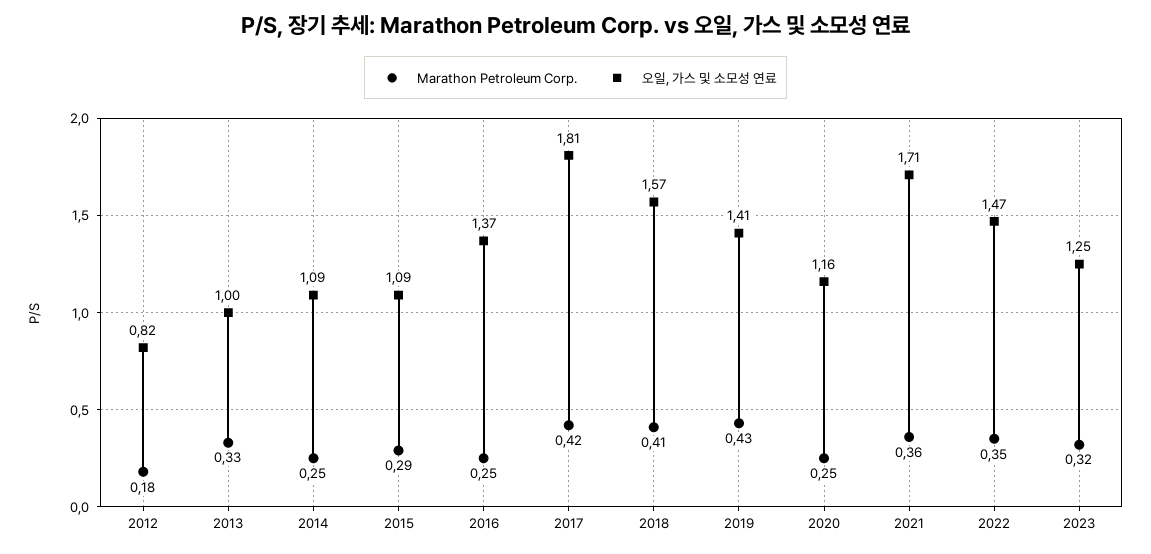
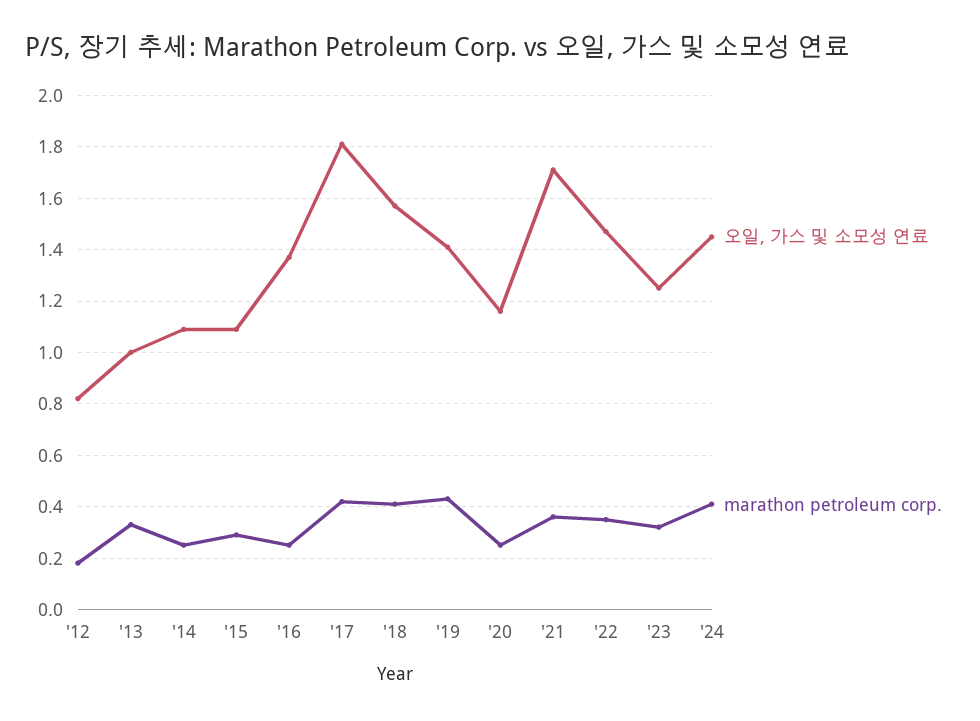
오일, 가스 및 소모성 연료, '24: none -> 1.45
Marathon Petroleum Corp., '24: none -> 0.4

